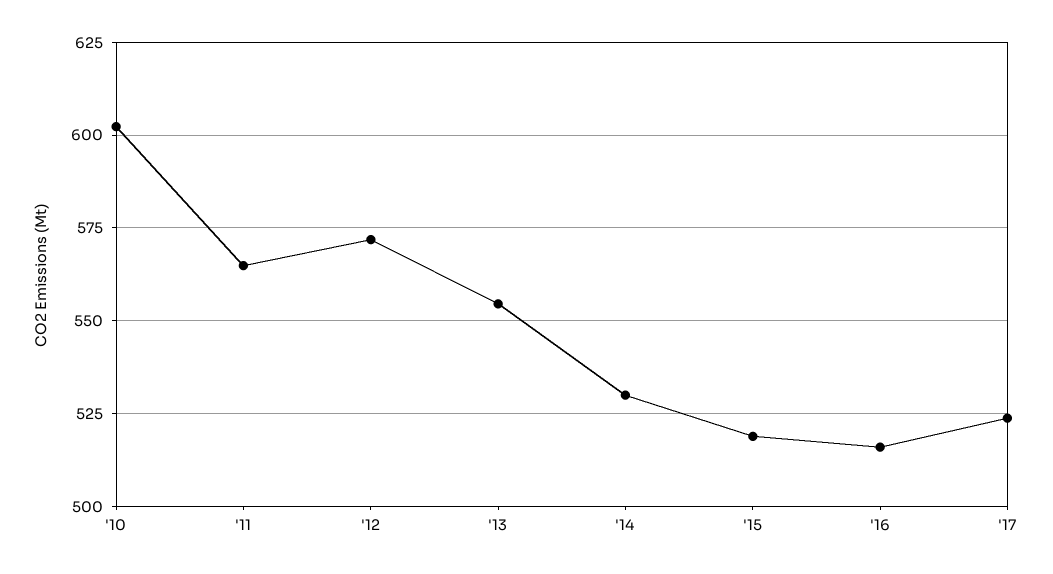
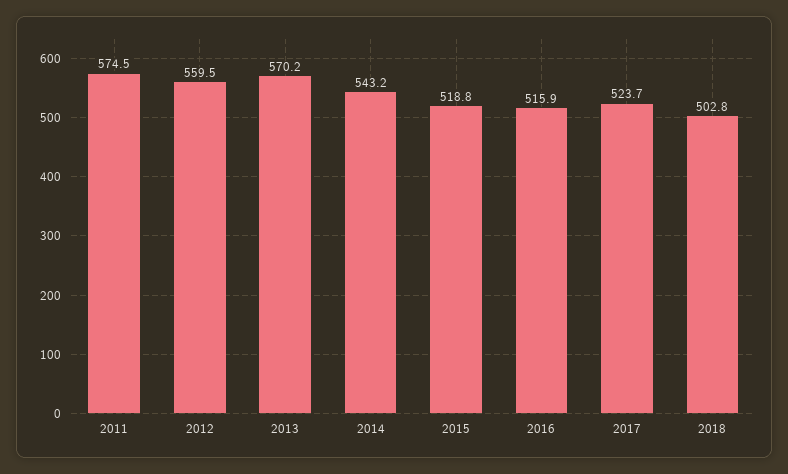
'10: 602.5 -> none
'11: 565 -> 574.5
'12: 572.5 -> 559.5
'13: 555 -> 570.2
'14: 530 -> 543.2
2018: none -> 502.8

